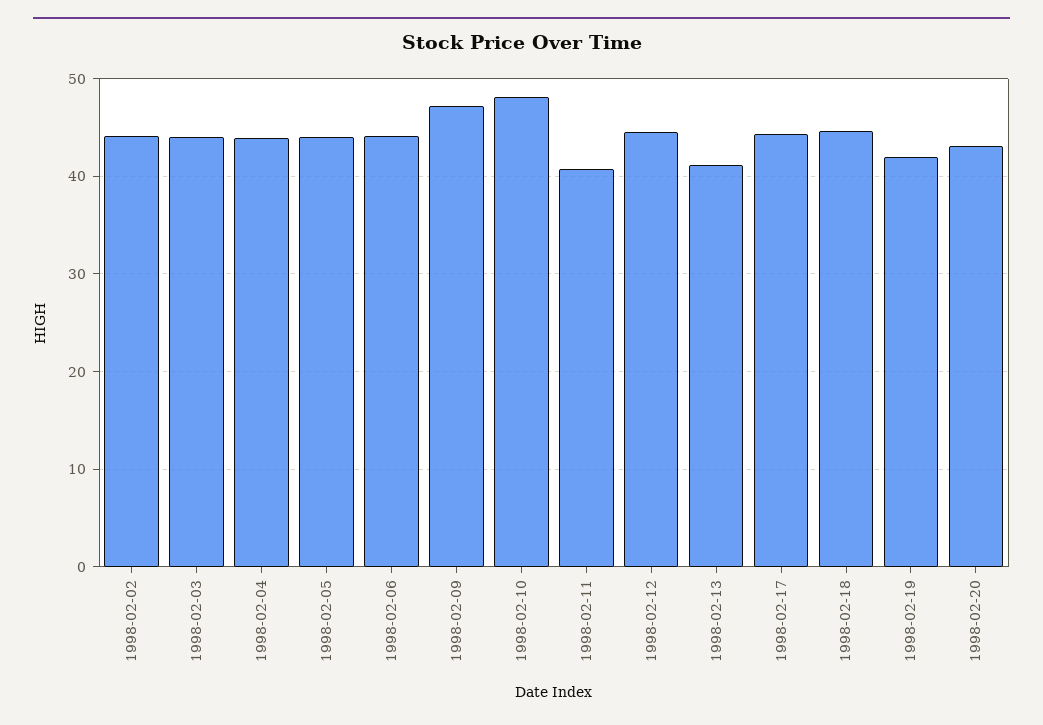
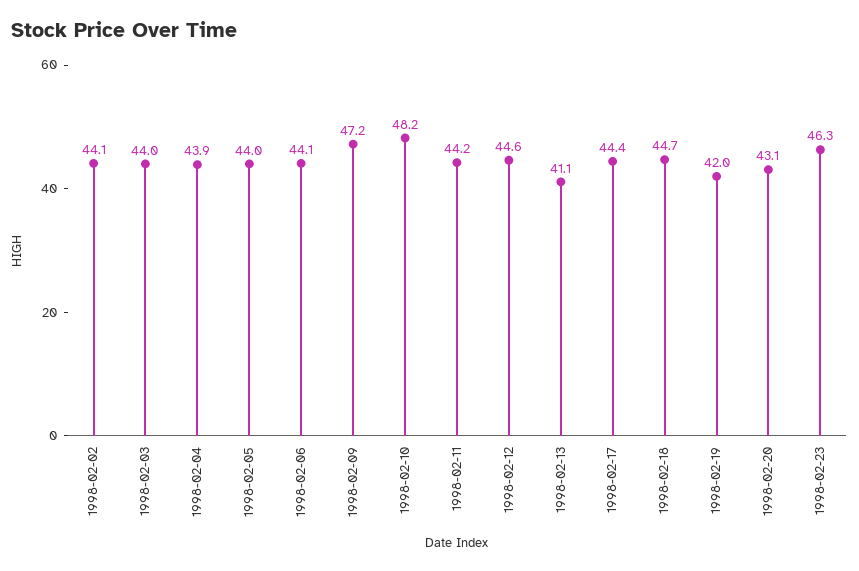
1998-02-11: 41 -> 44.2
1998-02-23: none -> 46.3

